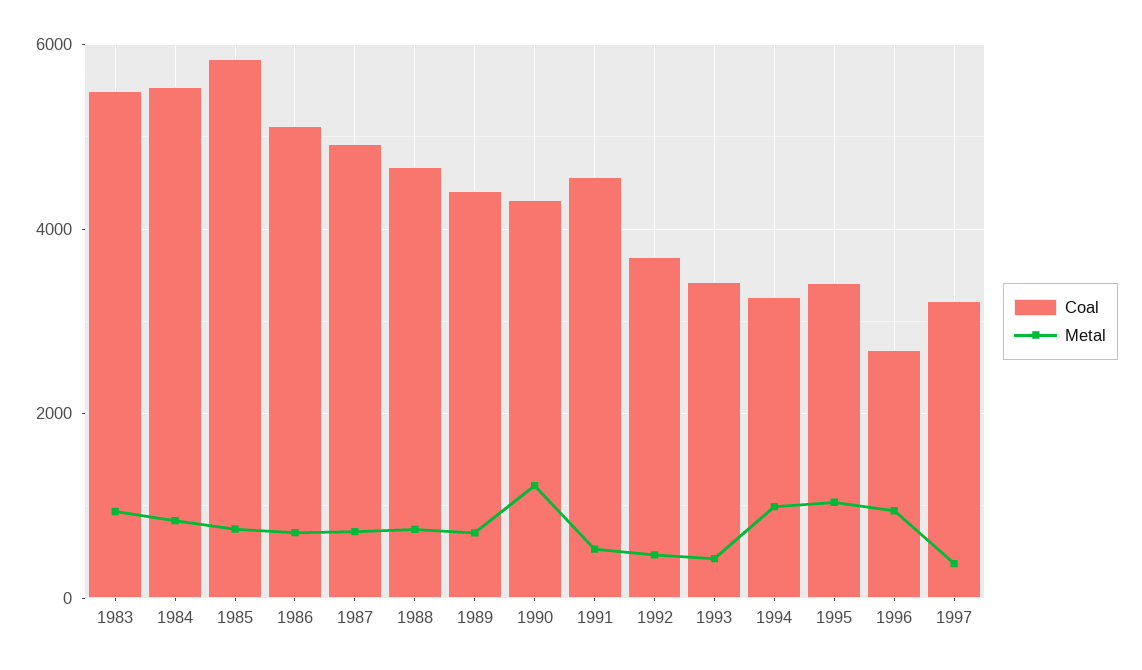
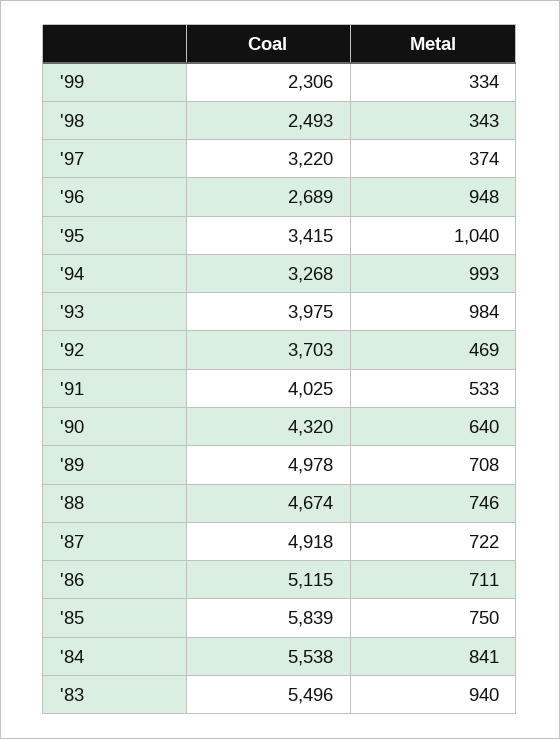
Coal, 1989: 4400 -> 4978
Metal, 1990: 1200 -> 640
Coal, 1991: 4600 -> 4025
Coal, 1993: 3400 -> 3975
Metal, 1993: 400 -> 984
Coal, '99: none -> 2306
Metal, '99: none -> 334
Coal, '98: none -> 2493
Metal, '98: none -> 343

